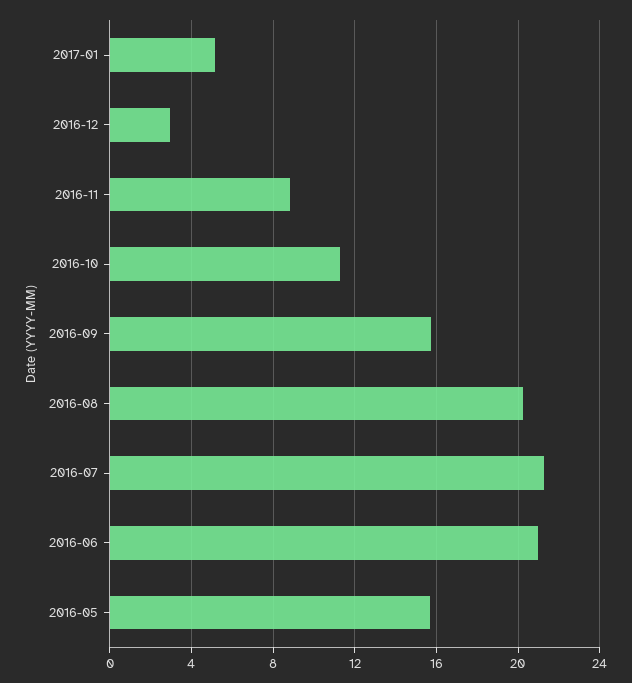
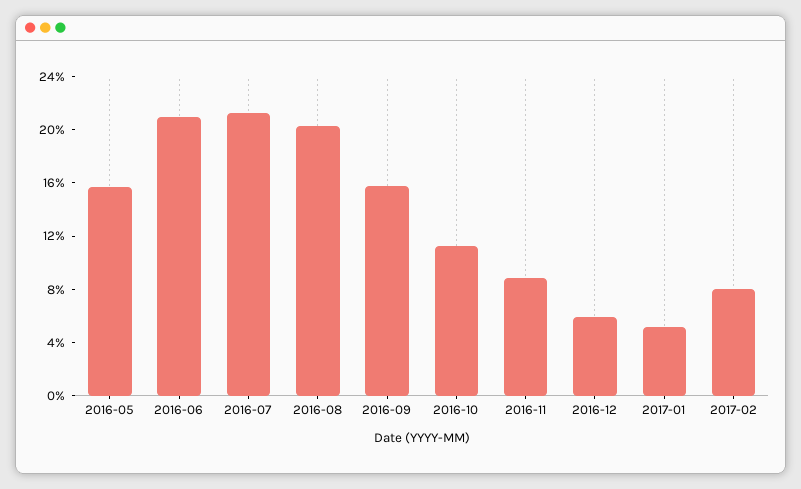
2016-12: 3 -> 6
2017-02: none -> 8

